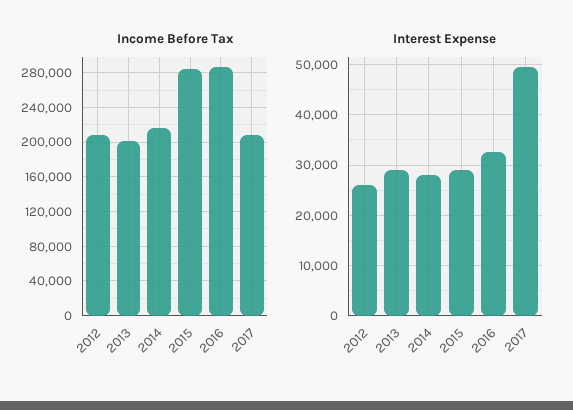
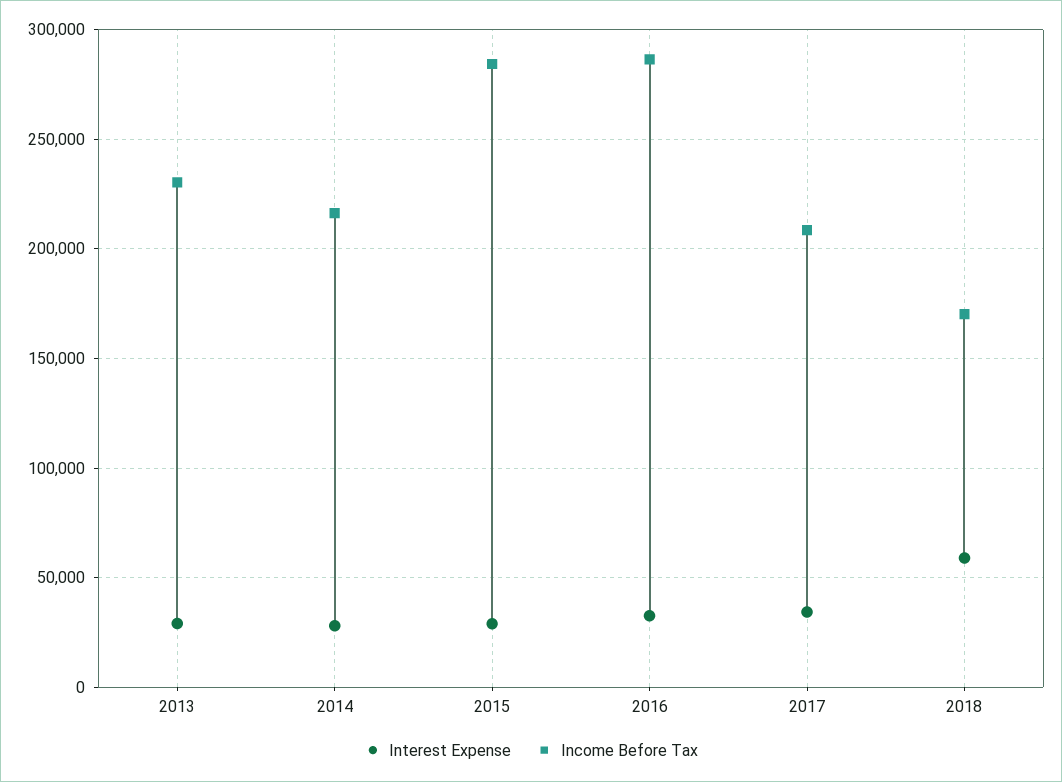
Income Before Tax, 2012: 210000 -> none
Income Before Tax, 2013: 200000 -> 230000
Interest Expense, 2012: 26000 -> none
Interest Expense, 2017: 50000 -> 35000
Interest Expense, 2018: none -> 60000
Income Before Tax, 2018: none -> 170000

